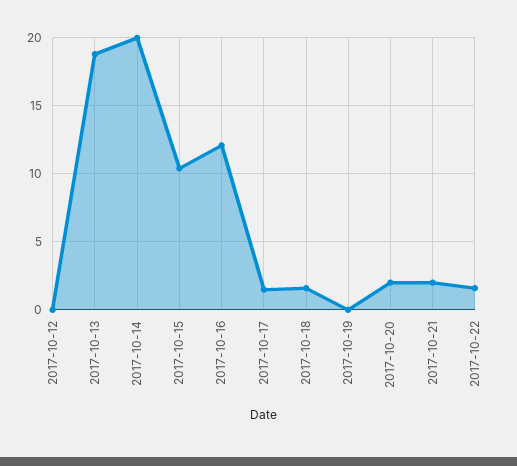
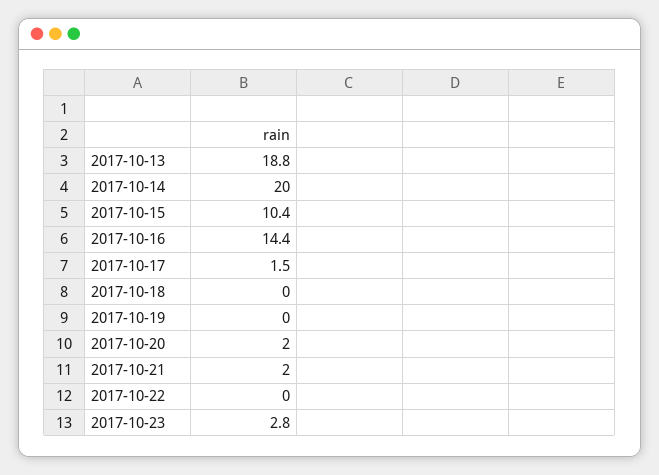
2017-10-12: 0 -> none
2017-10-16: 12 -> 14.4
2017-10-18: 1.5 -> 0
2017-10-22: 1.5 -> 0
2017-10-23: none -> 2.8

